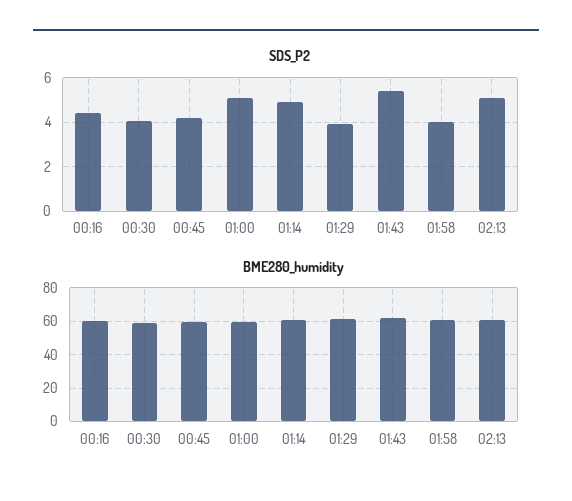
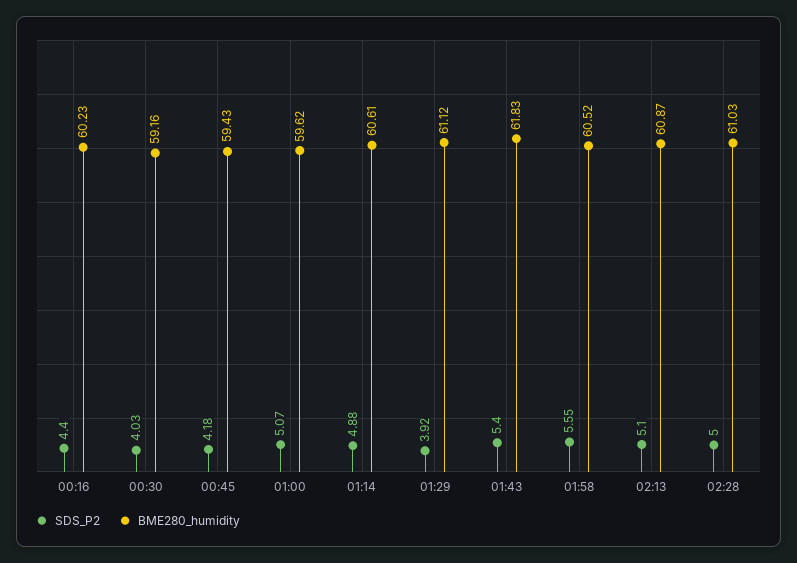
SDS_P2, 01:58: 4 -> 5.55
SDS_P2, 02:28: none -> 5
BME280_humidity, 02:28: none -> 61.03

